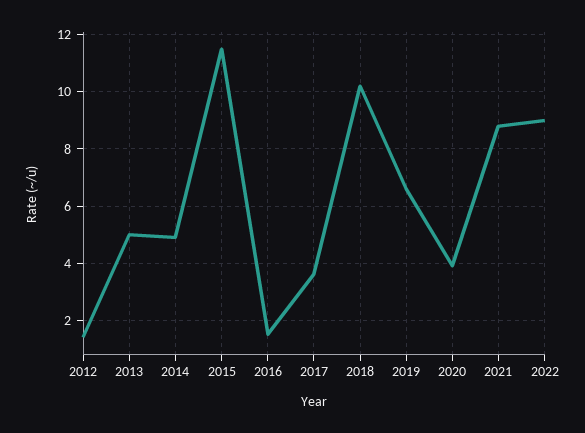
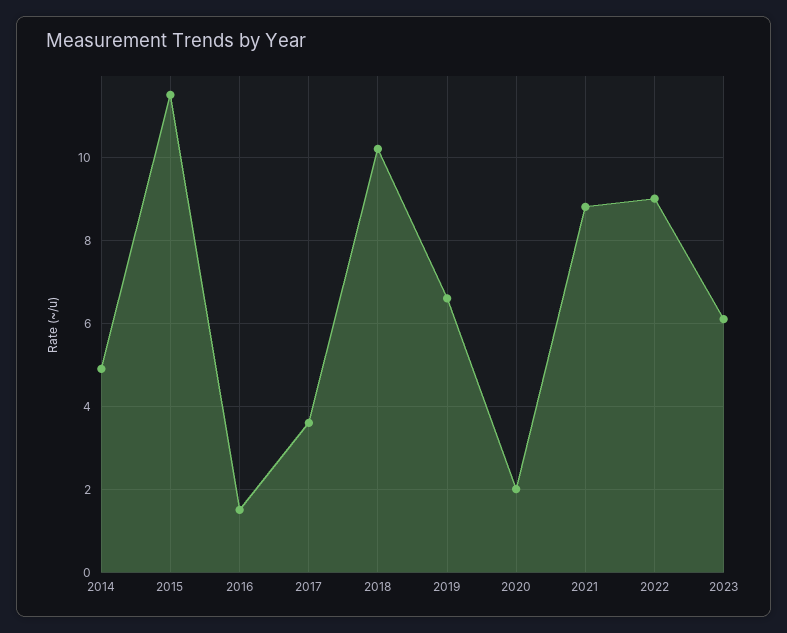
2012: 1.5 -> none
2013: 5 -> none
2020: 4 -> 2
2023: none -> 6

